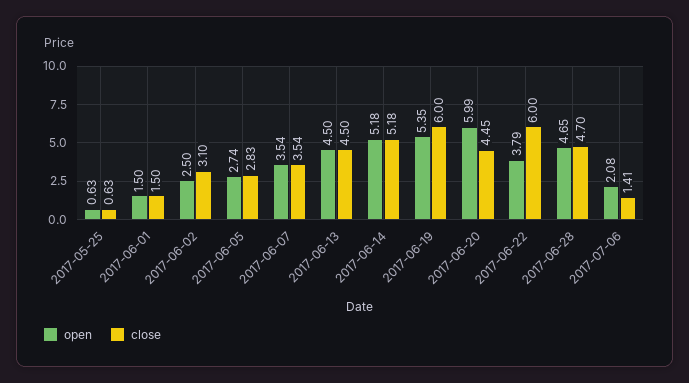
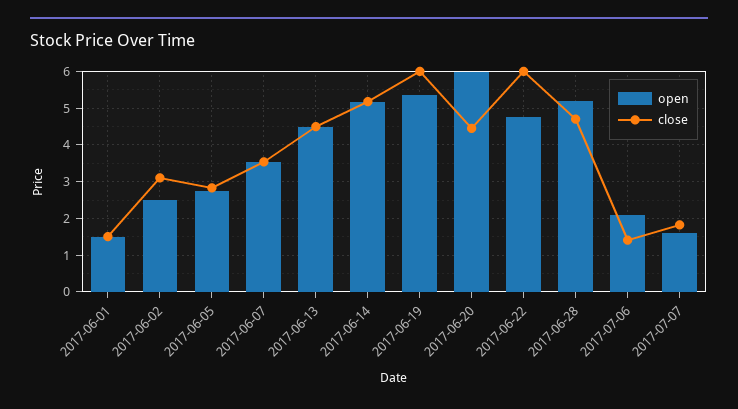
open, 2017-05-25: 0.63 -> none
close, 2017-05-25: 0.63 -> none
open, 2017-06-22: 3.79 -> 4.8
open, 2017-06-28: 4.65 -> 5.2
open, 2017-07-07: none -> 1.6
close, 2017-07-07: none -> 1.8

